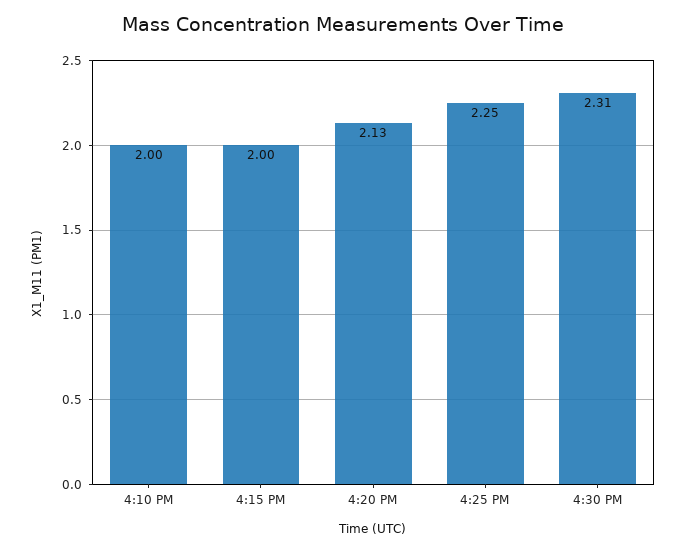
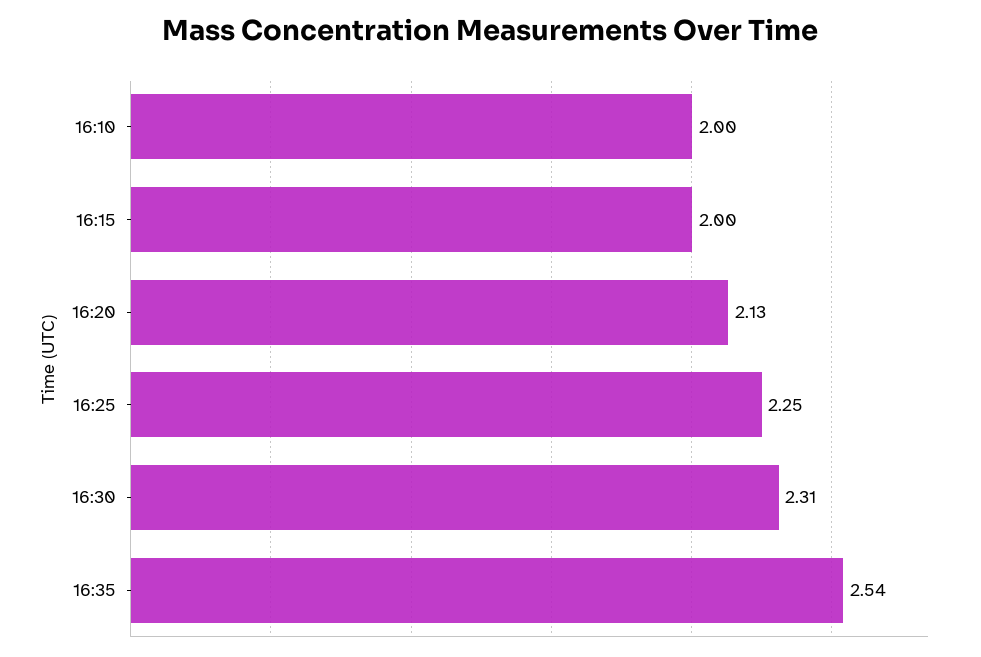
16:35: none -> 2.54

